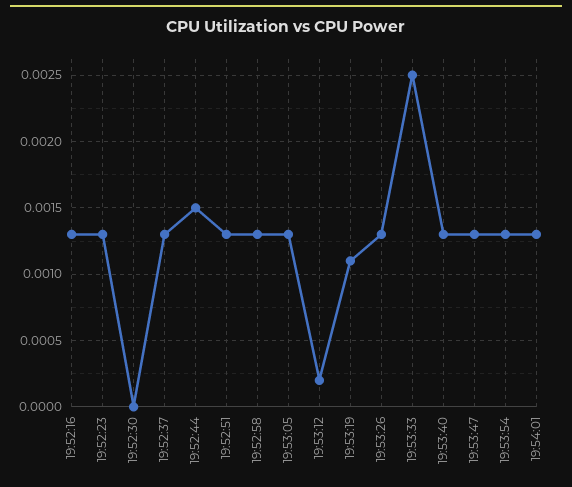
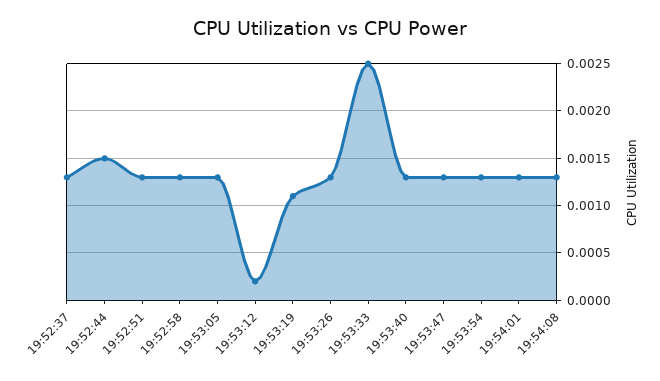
19:52:16: 0.0013 -> none
19:52:23: 0.0013 -> none
19:52:30: 0 -> none
19:54:08: none -> 0.0013

